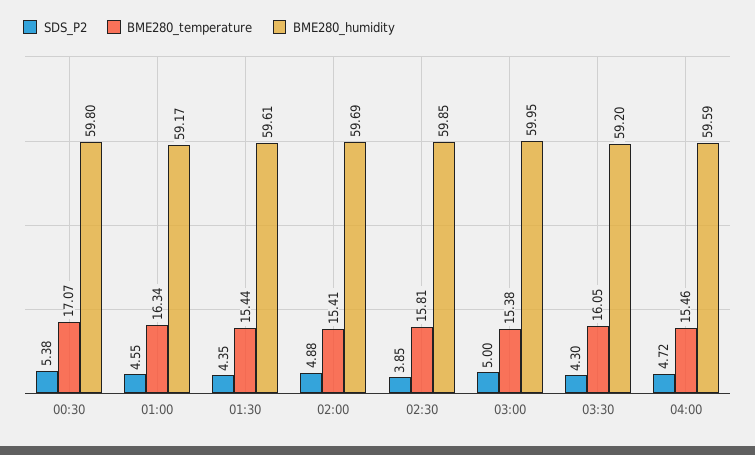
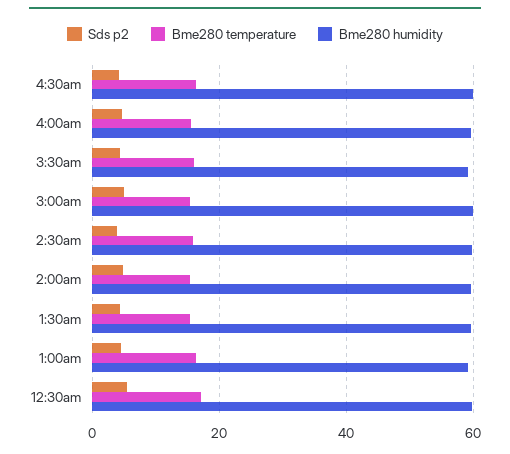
SDS_P2, 4:30am: none -> 4
BME280_temperature, 4:30am: none -> 16
BME280_humidity, 4:30am: none -> 60

